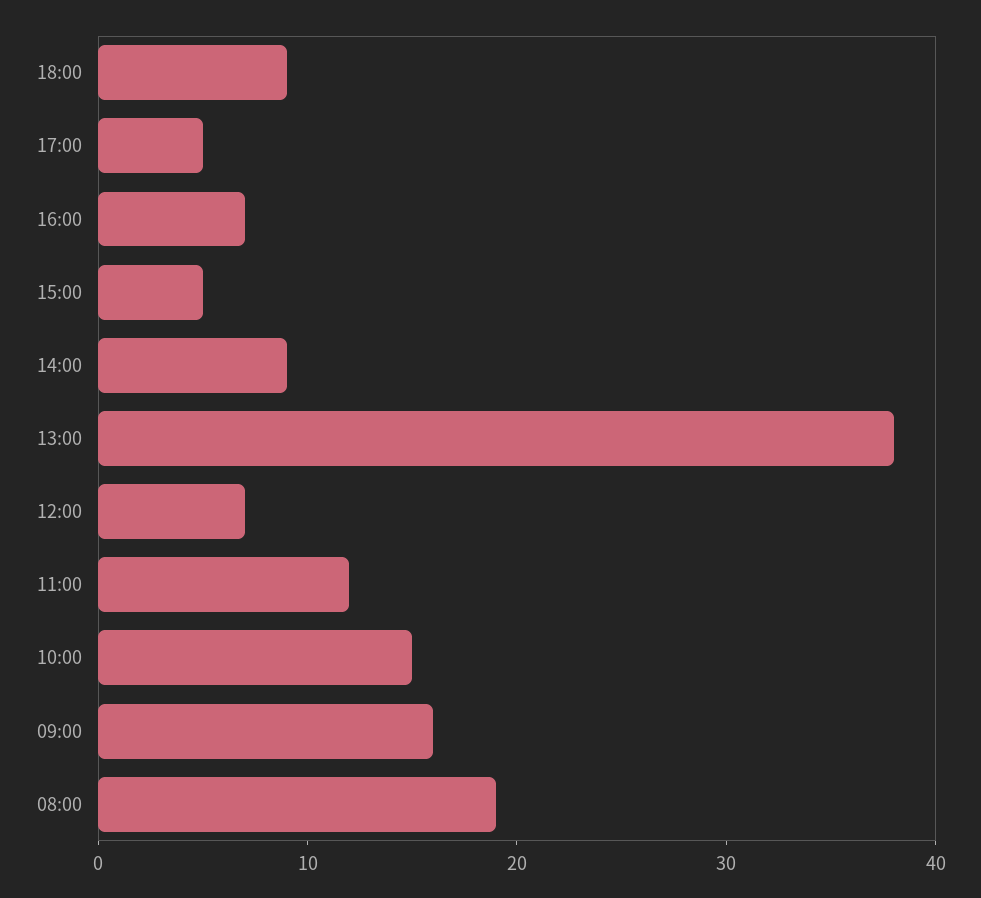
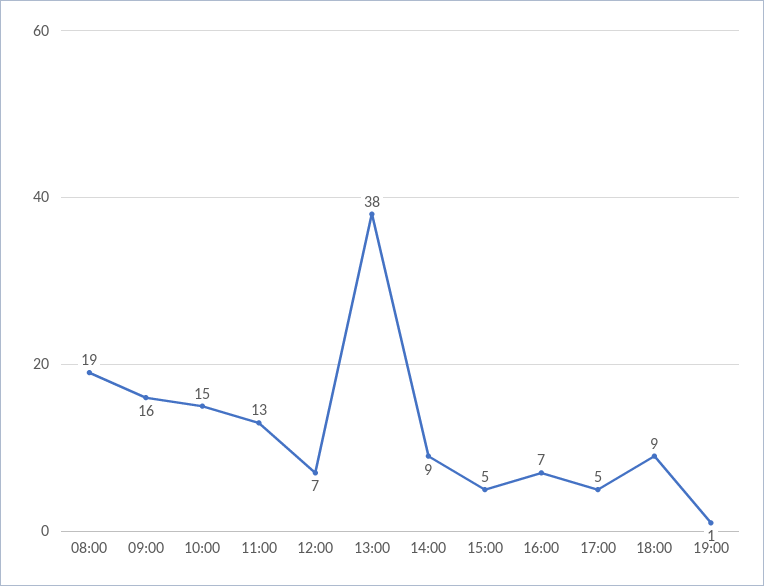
11:00: 12 -> 13
19:00: none -> 1

